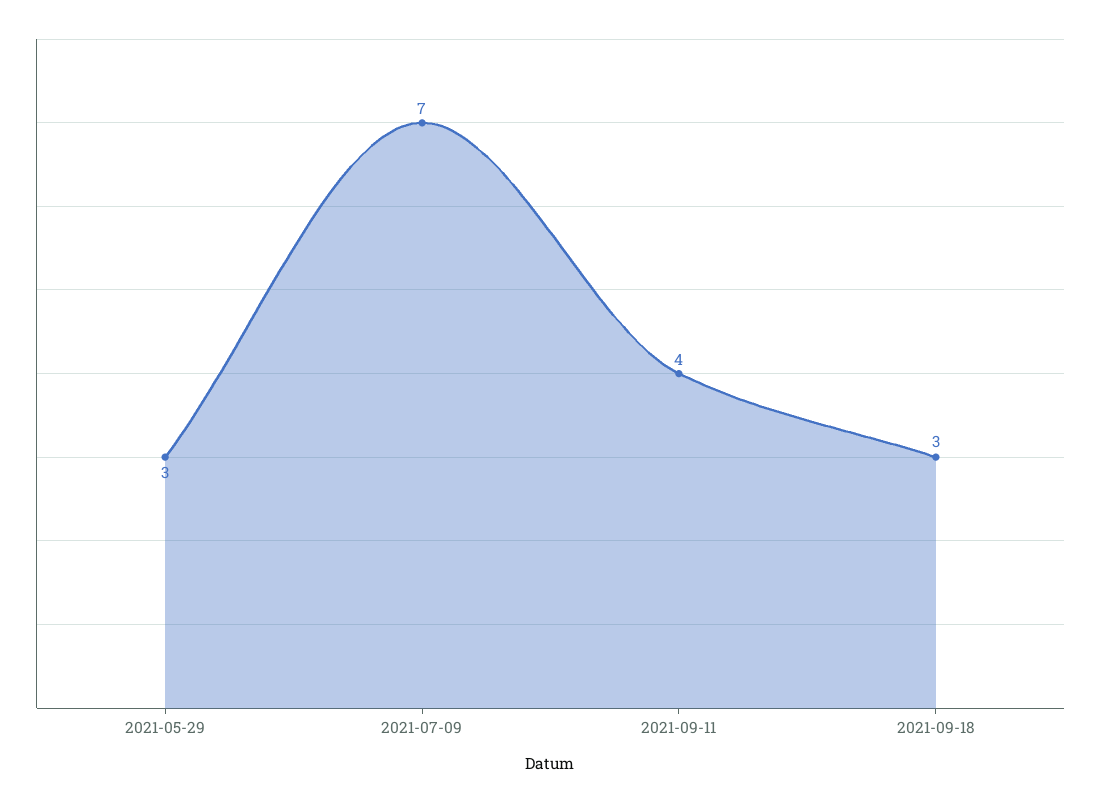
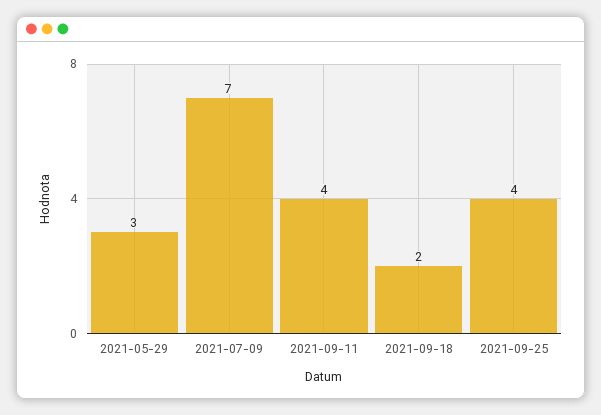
2021-09-18: 3 -> 2
2021-09-25: none -> 4

